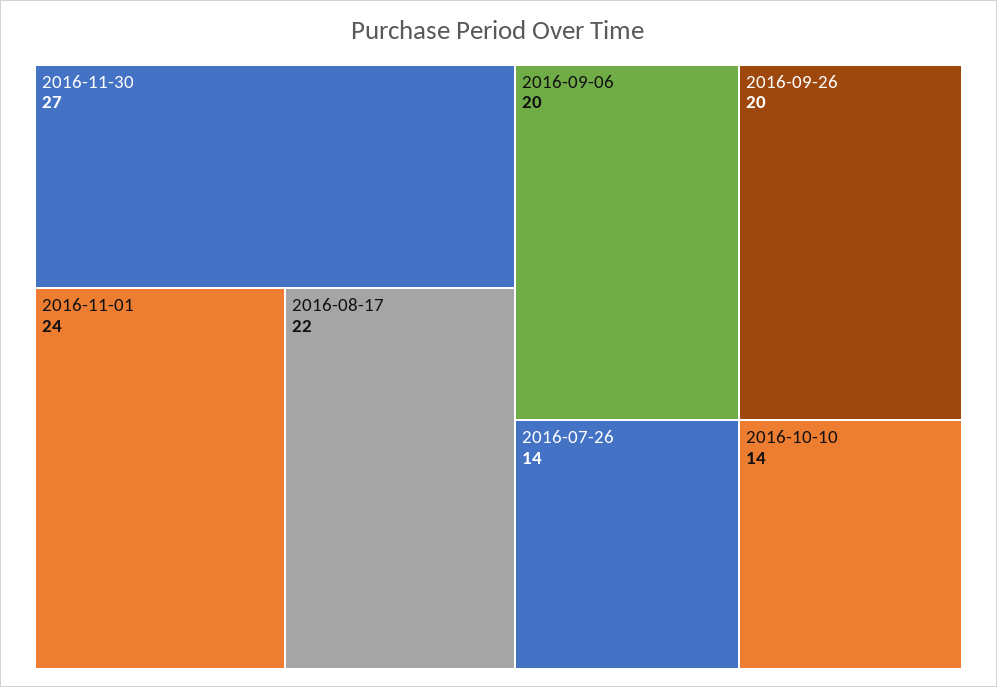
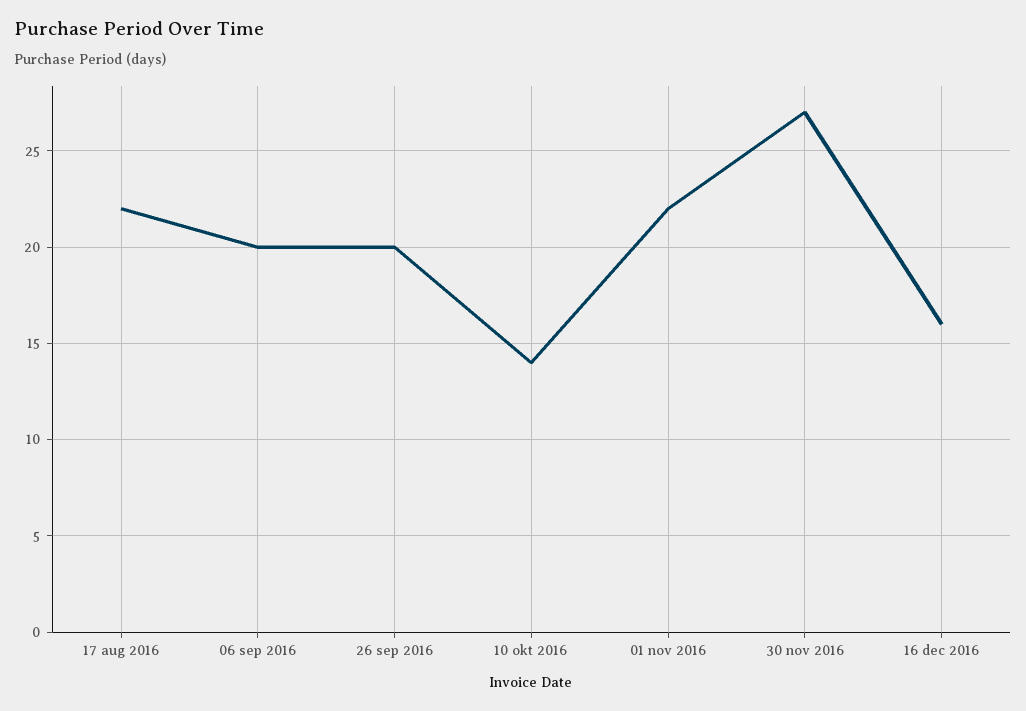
2016-11-01: 24 -> 22
2016-07-26: 14 -> none
16 dec 2016: none -> 16

